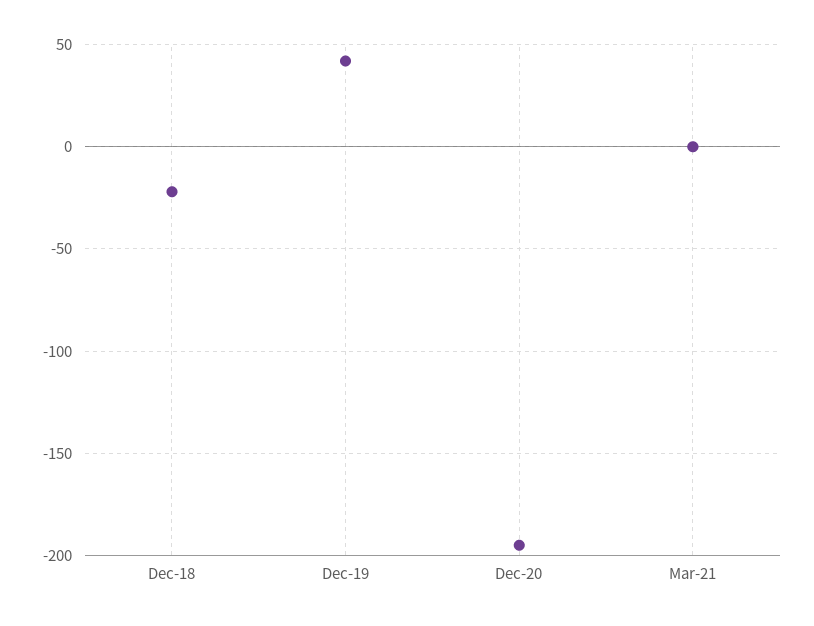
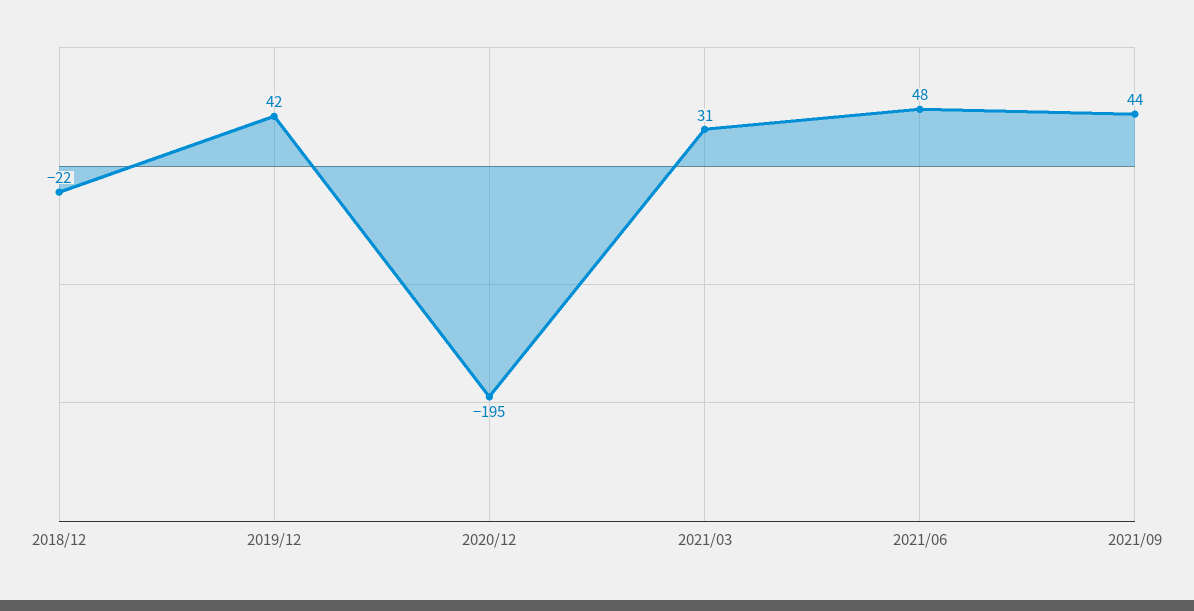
Mar-21: 0 -> 31
2021/06: none -> 48
2021/09: none -> 44

